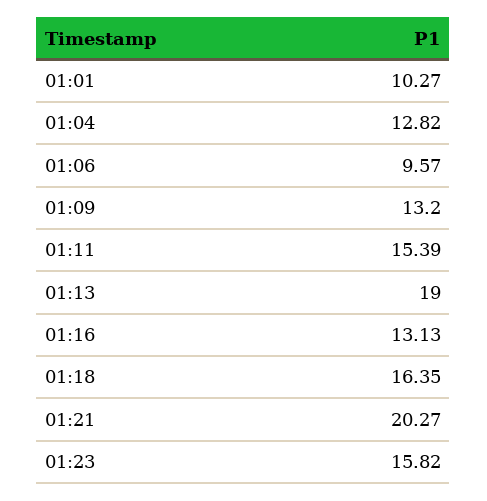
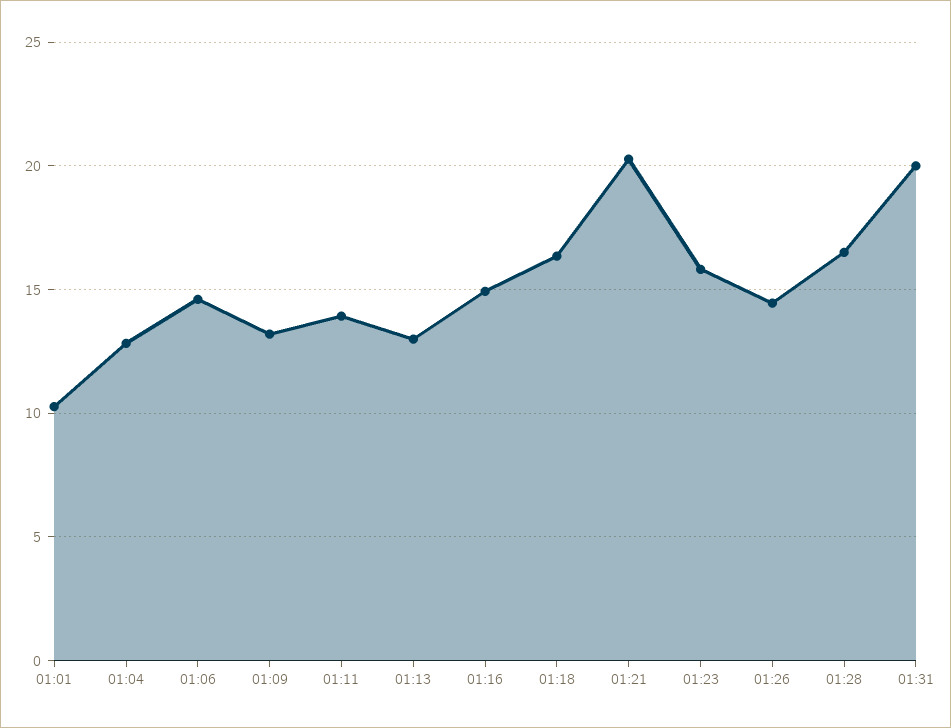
01:06: 9.57 -> 14.5
01:11: 15.39 -> 14
01:13: 19 -> 13
01:16: 13.13 -> 15
01:26: none -> 14.5
01:28: none -> 16.5
01:31: none -> 20

